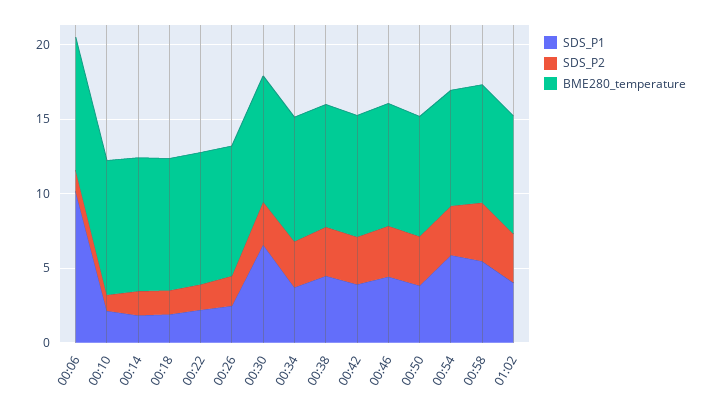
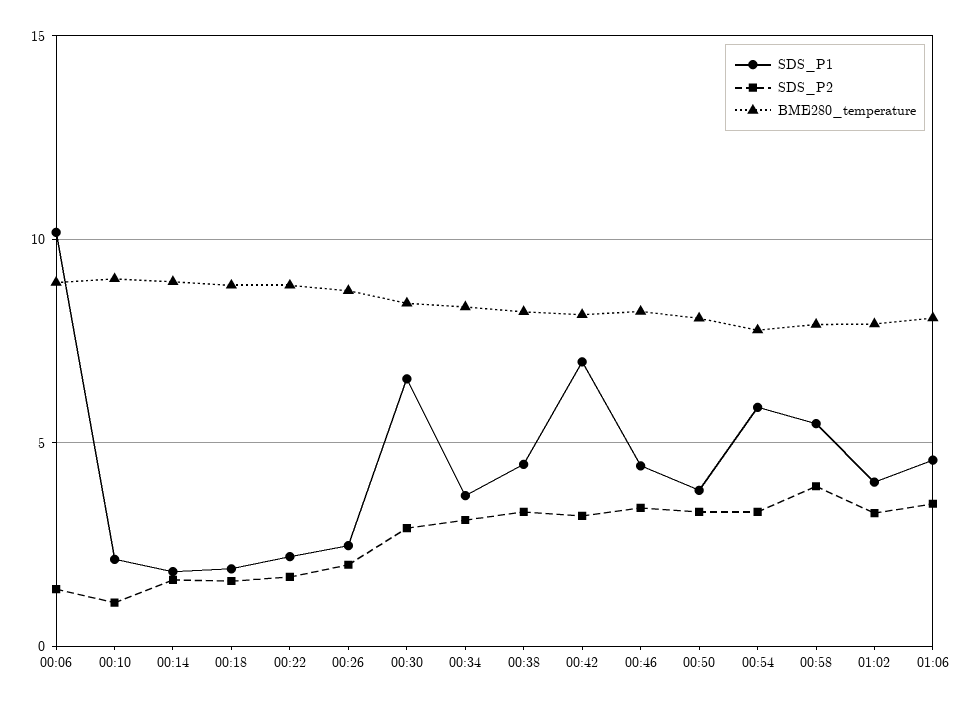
SDS_P1, 00:42: 4 -> 7
SDS_P1, 01:06: none -> 4.5
SDS_P2, 01:06: none -> 3.5
BME280_temperature, 01:06: none -> 8

